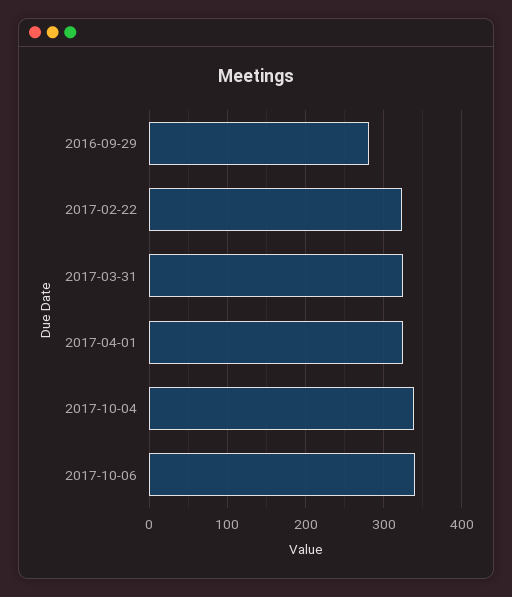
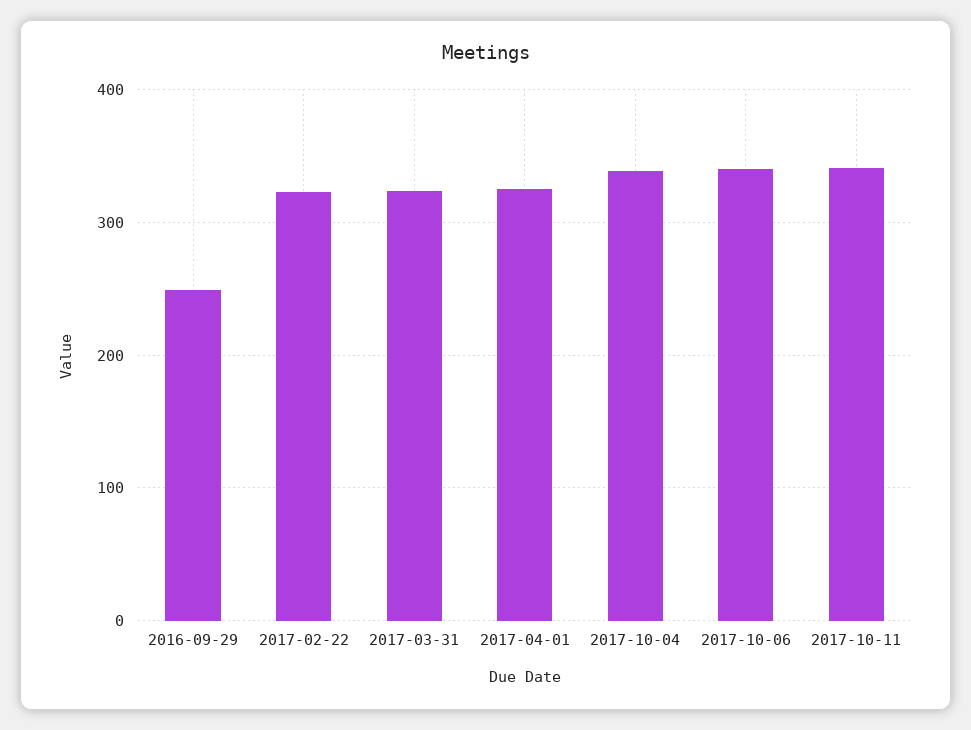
2016-09-29: 280 -> 250
2017-10-11: none -> 340

